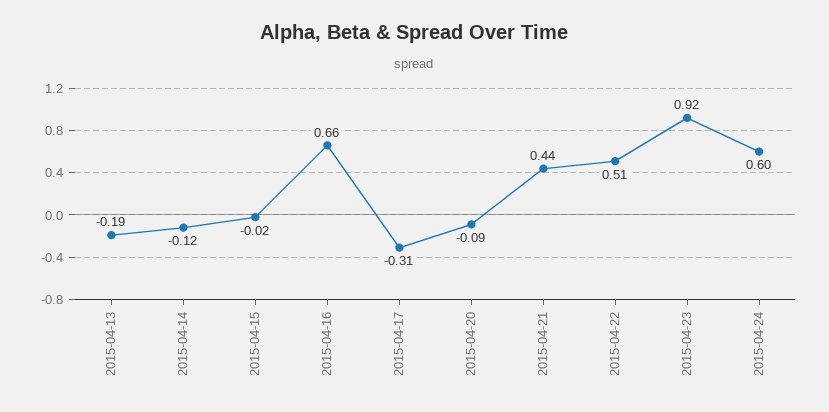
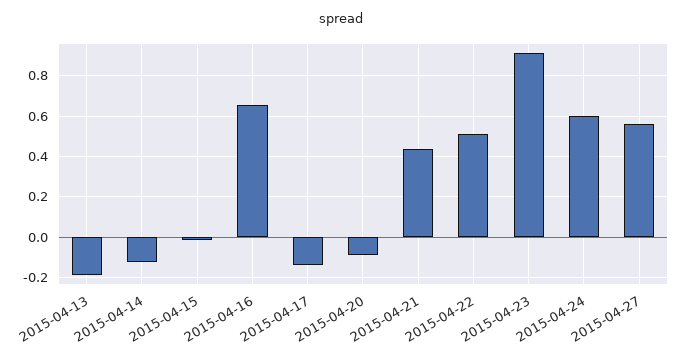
2015-04-17: -0.31 -> -0.15
2015-04-27: none -> 0.55

